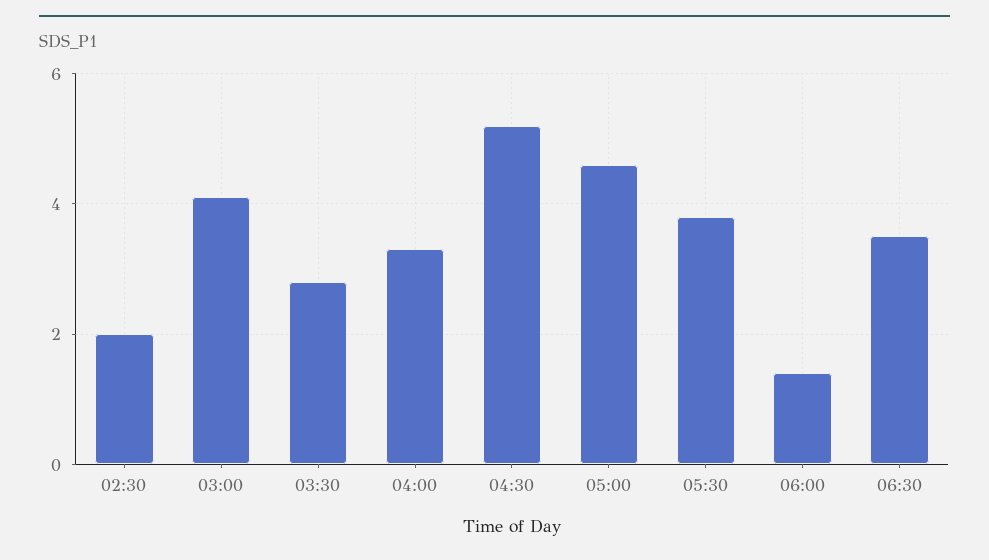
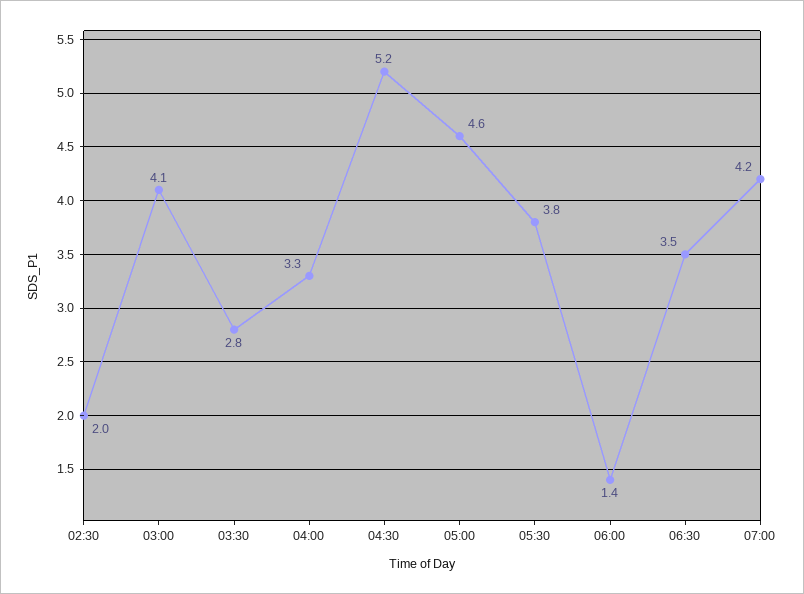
07:00: none -> 4.2

